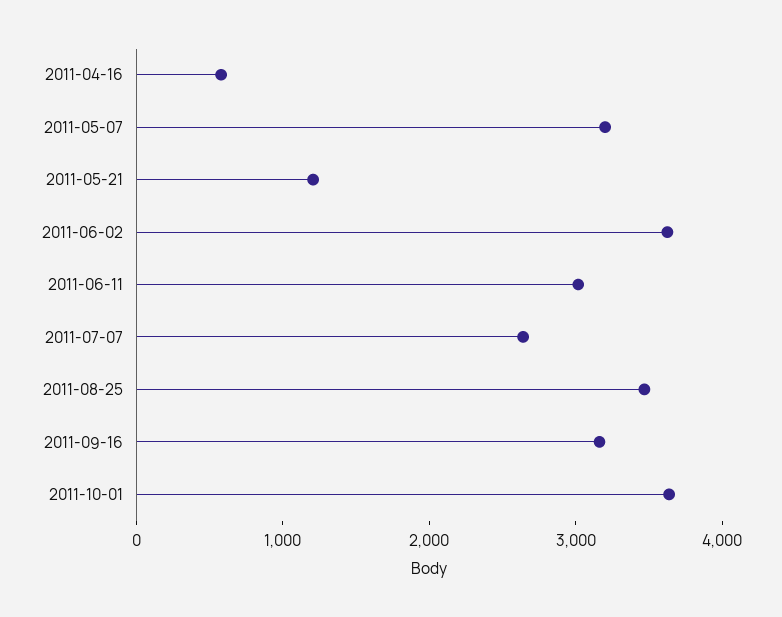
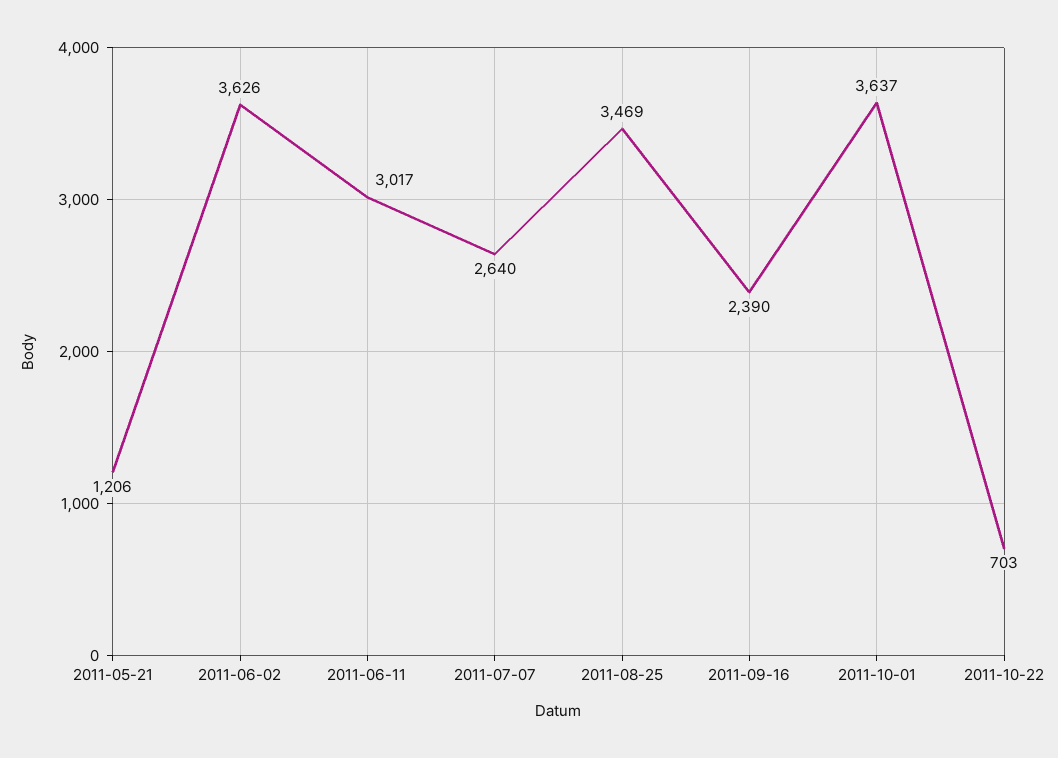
2011-04-16: 600 -> none
2011-05-07: 3200 -> none
2011-09-16: 3200 -> 2390
2011-10-22: none -> 703

